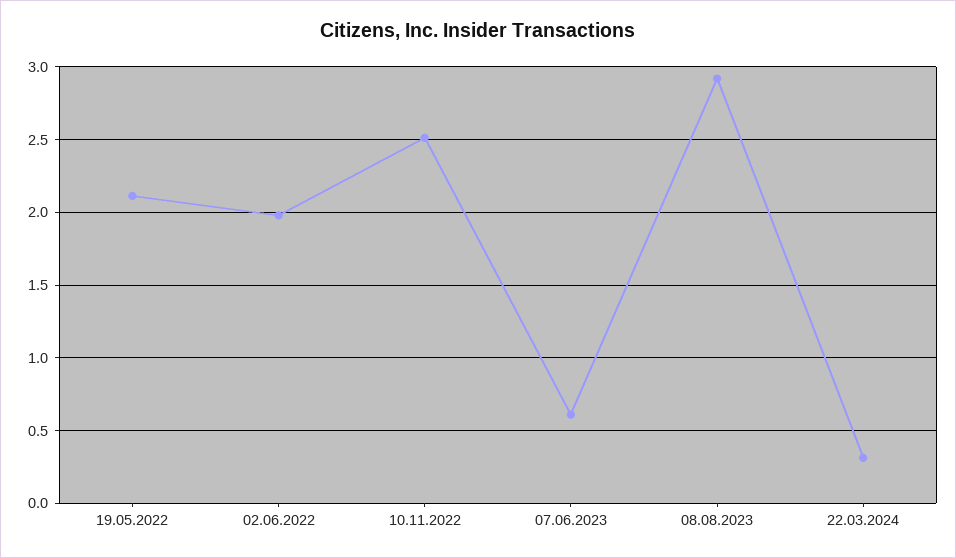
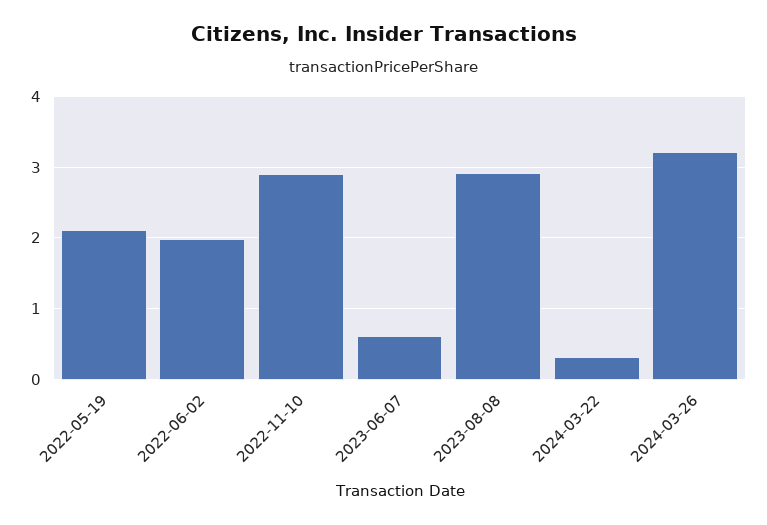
10.11.2022: 2.5 -> 2.9
2024-03-26: none -> 3.2

